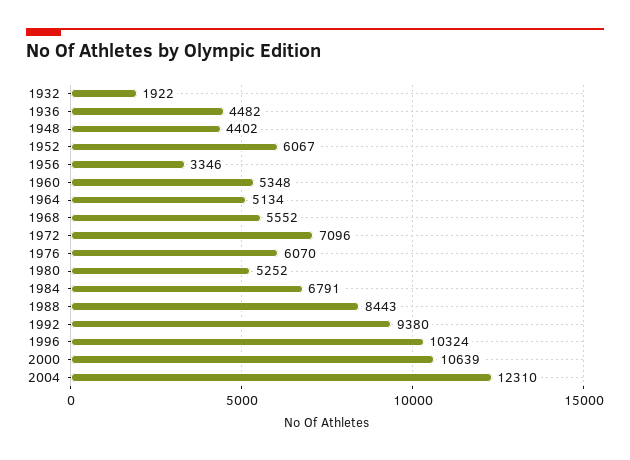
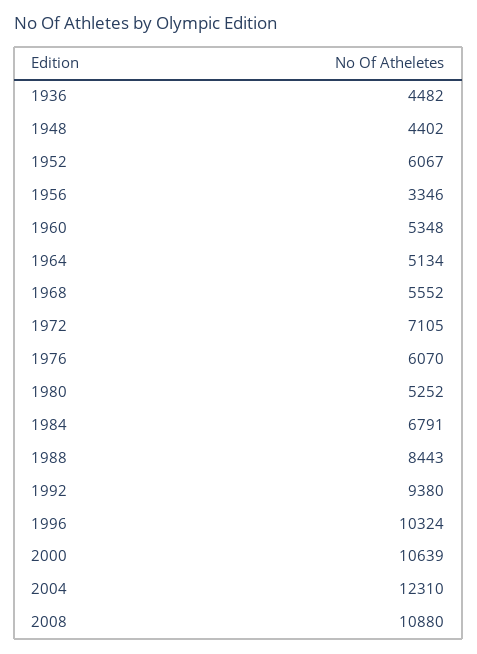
1932: 1922 -> none
1972: 7096 -> 7105
2008: none -> 10880

